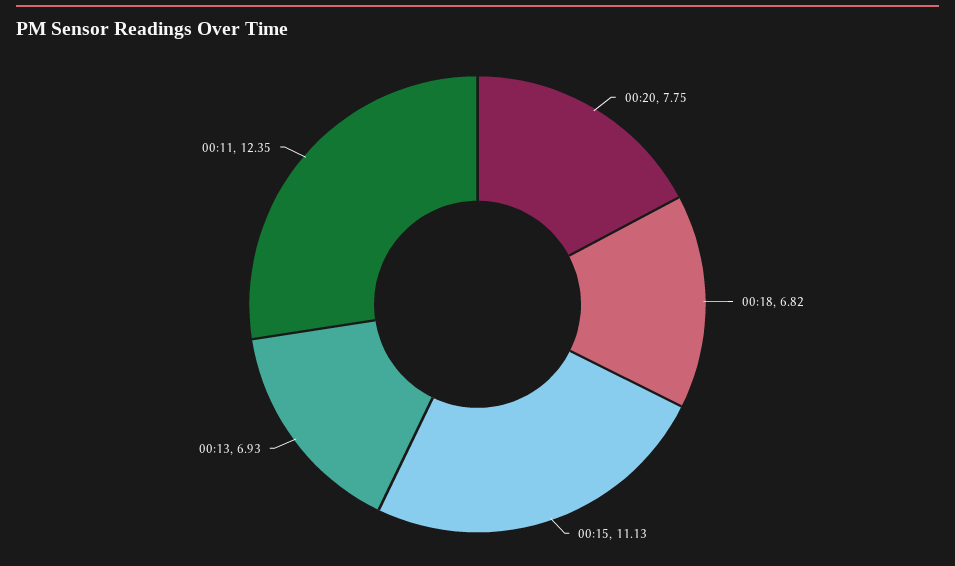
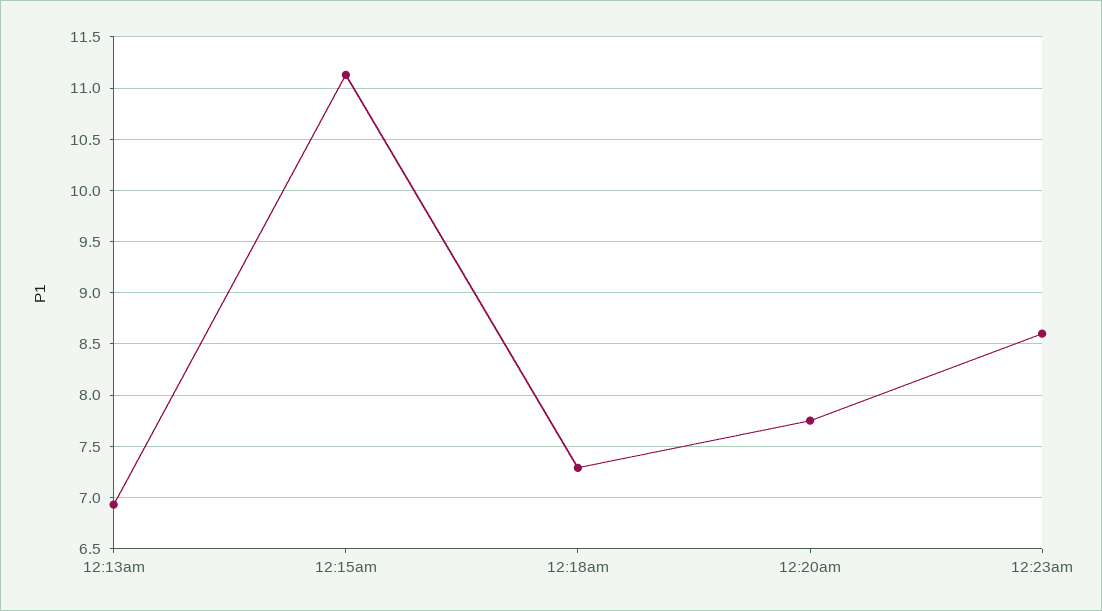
00:18: 6.82 -> 7.3
00:11: 12.35 -> none
12:23am: none -> 8.6

